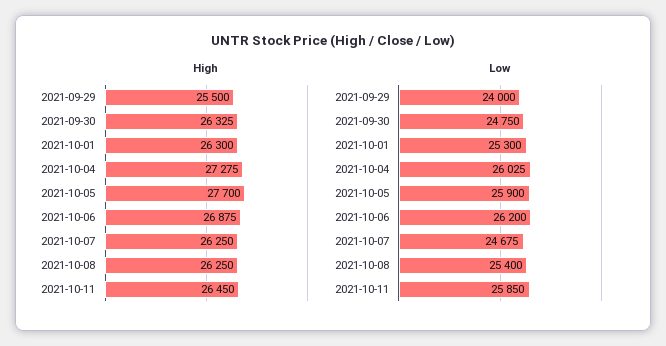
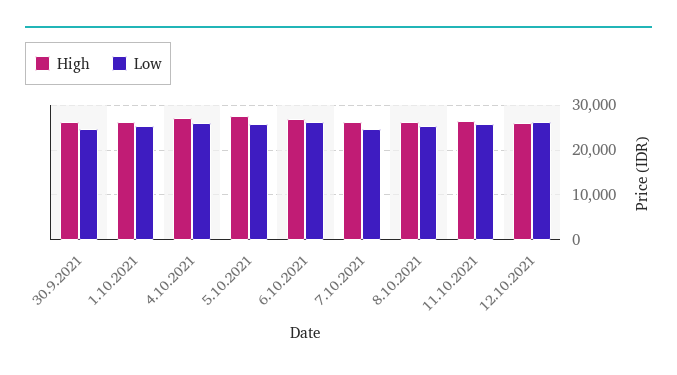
High, 2021-09-29: 25500 -> none
Low, 2021-09-29: 24000 -> none
High, 12.10.2021: none -> 26000
Low, 12.10.2021: none -> 26000

